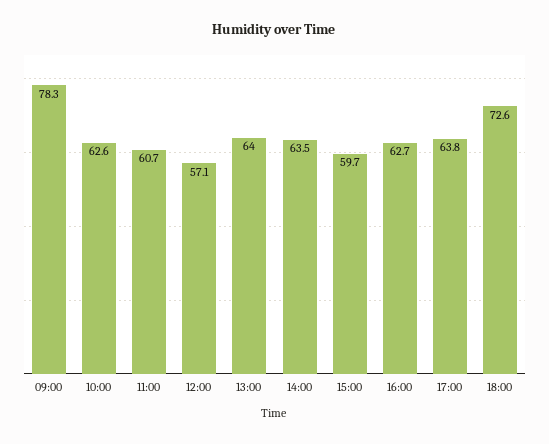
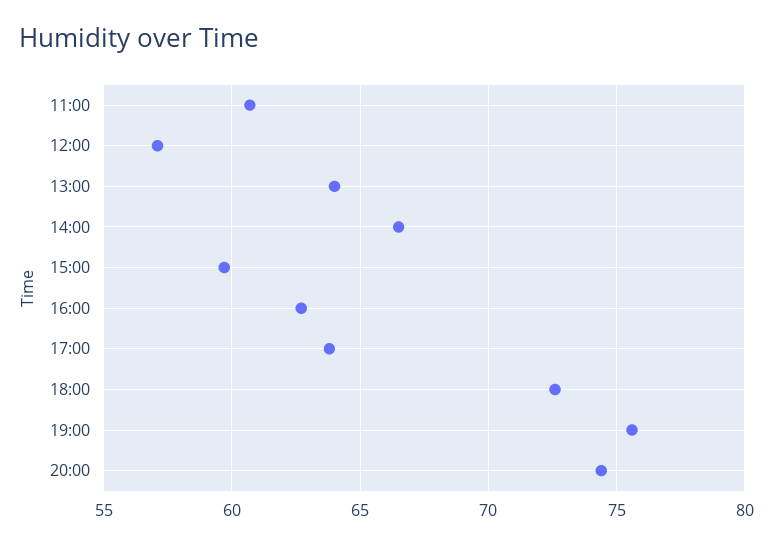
09:00: 78.3 -> none
10:00: 62.6 -> none
14:00: 63.5 -> 66.5
19:00: none -> 75.5
20:00: none -> 74.5

